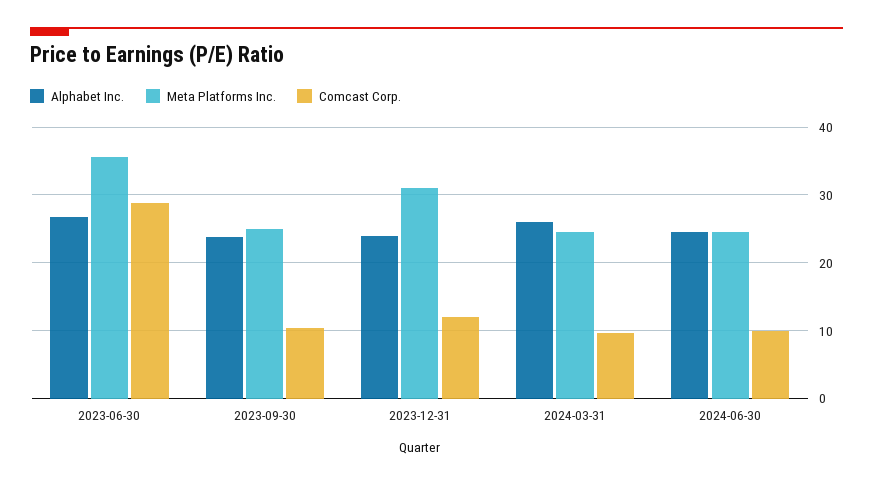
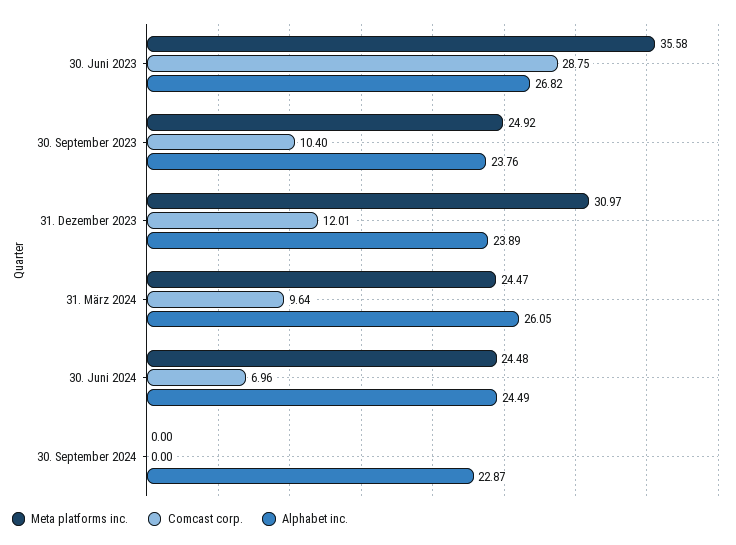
Comcast Corp., 2024-06-30: 10 -> 6.96
Meta Platforms Inc., 30. September 2024: none -> 0
Comcast Corp., 30. September 2024: none -> 0
Alphabet Inc., 30. September 2024: none -> 22.87

